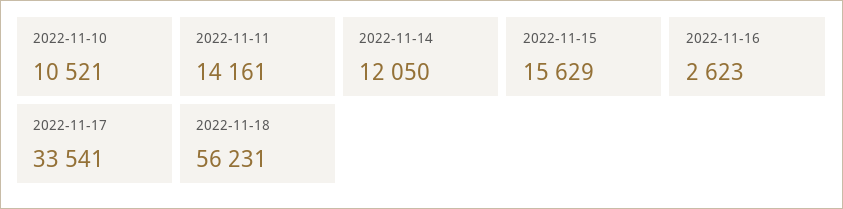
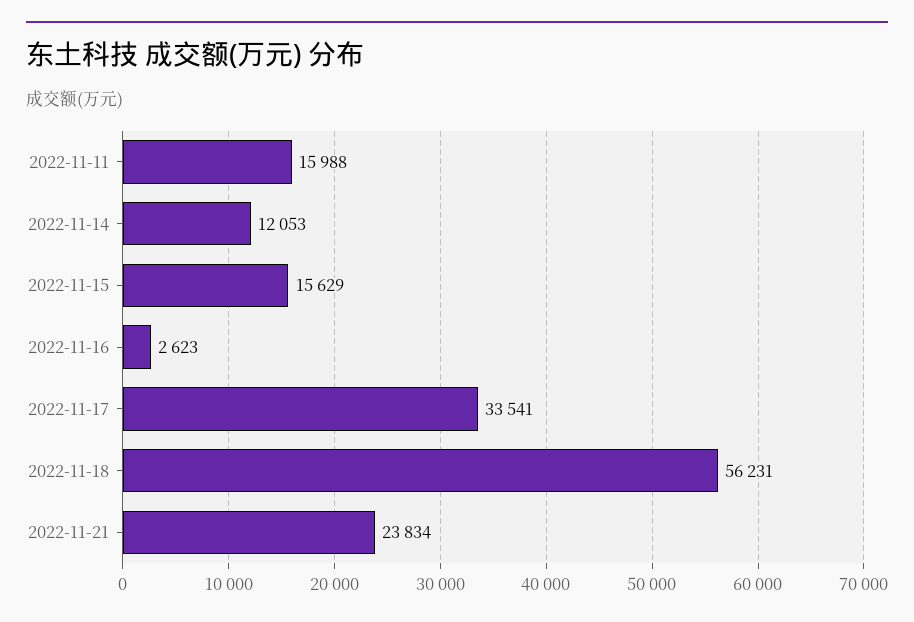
2022-11-10: 10521 -> none
2022-11-11: 14161 -> 15988
2022-11-14: 12050 -> 12053
2022-11-21: none -> 23834

